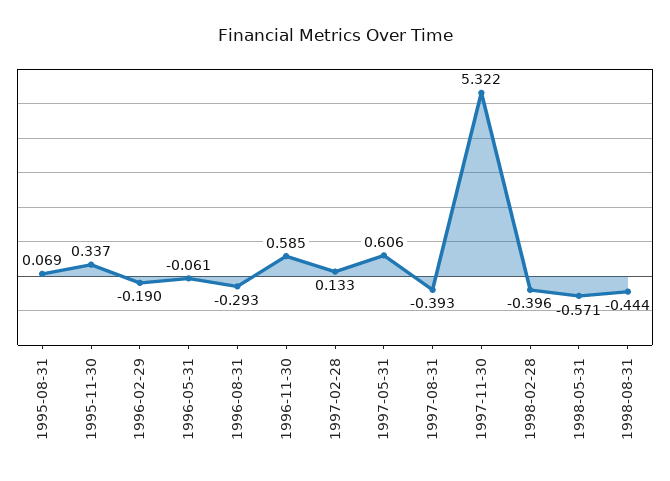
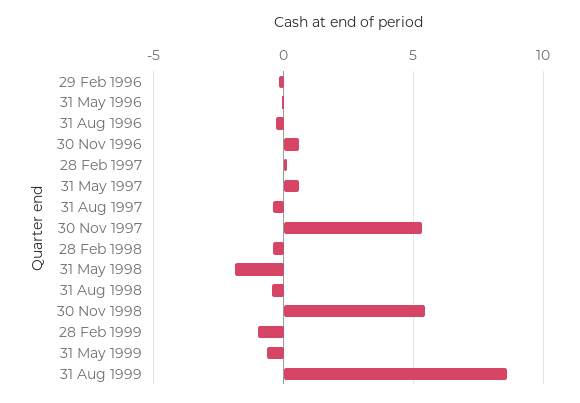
1995-08-31: 0.069 -> none
1995-11-30: 0.337 -> none
1998-05-31: -0.571 -> -2
30 Nov 1998: none -> 5.5
28 Feb 1999: none -> -1
31 May 1999: none -> -0.5
31 Aug 1999: none -> 8.5

